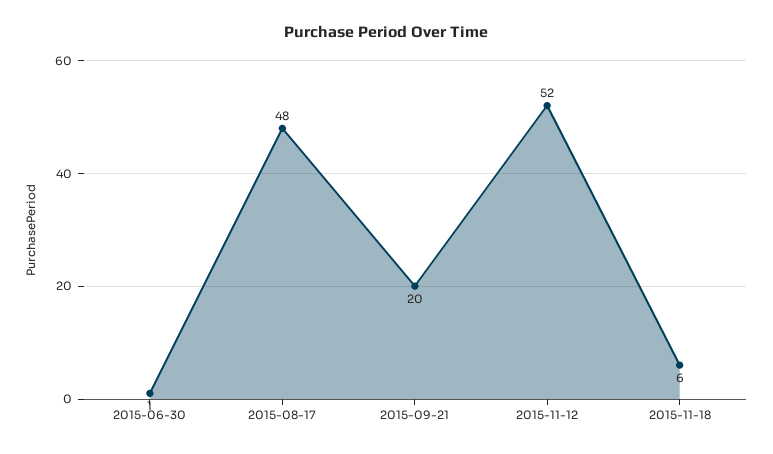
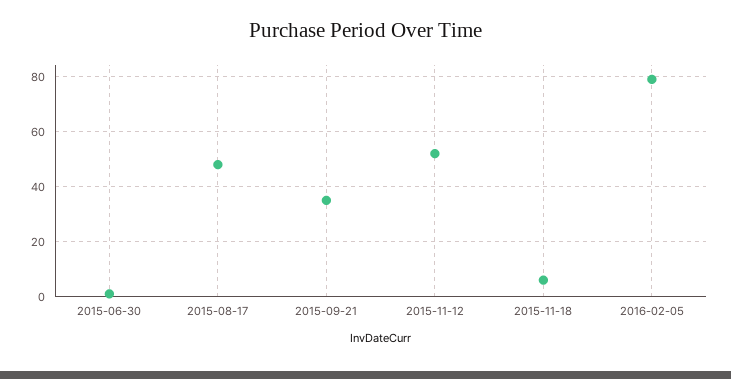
2015-09-21: 20 -> 35
2016-02-05: none -> 80

